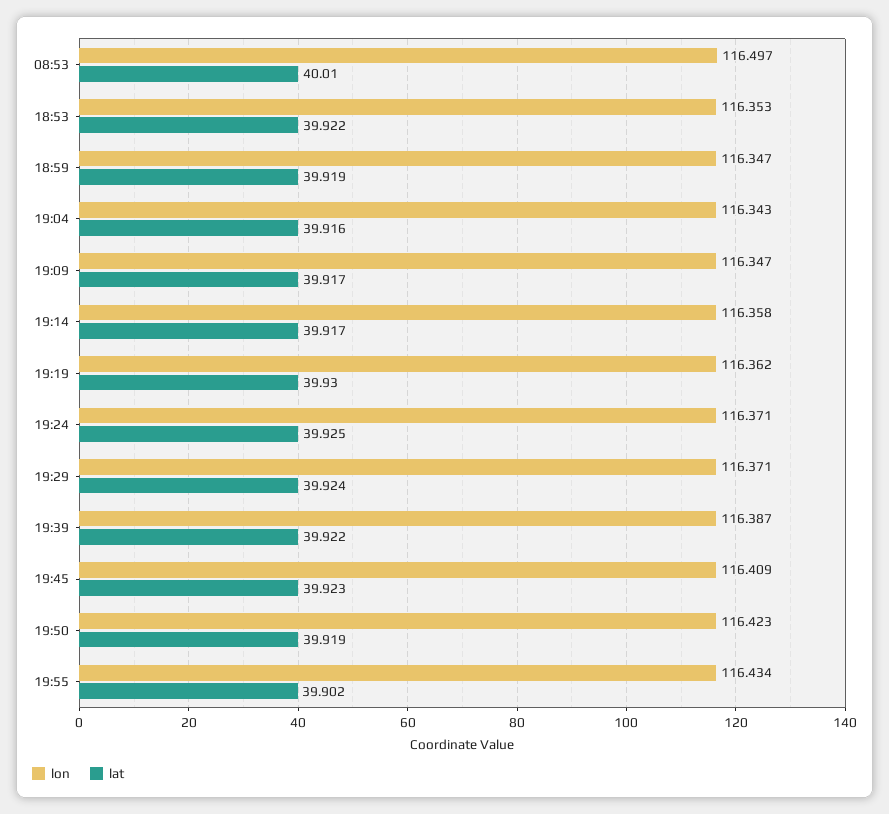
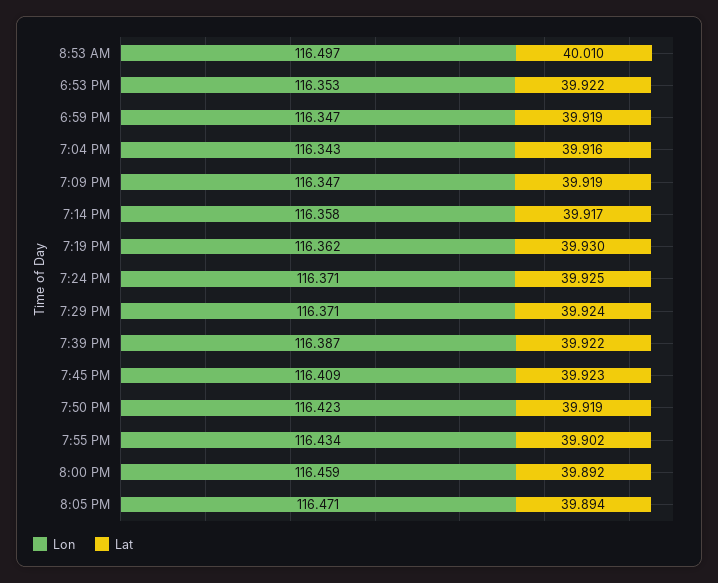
lat, 19:09: 39.917 -> 39.919
lon, 8:00 PM: none -> 116.459
lat, 8:00 PM: none -> 39.892
lon, 8:05 PM: none -> 116.471
lat, 8:05 PM: none -> 39.894

